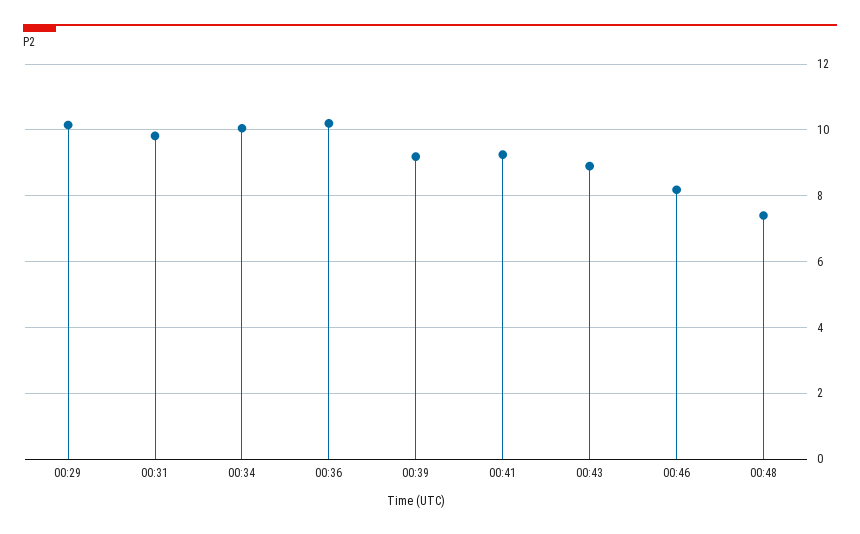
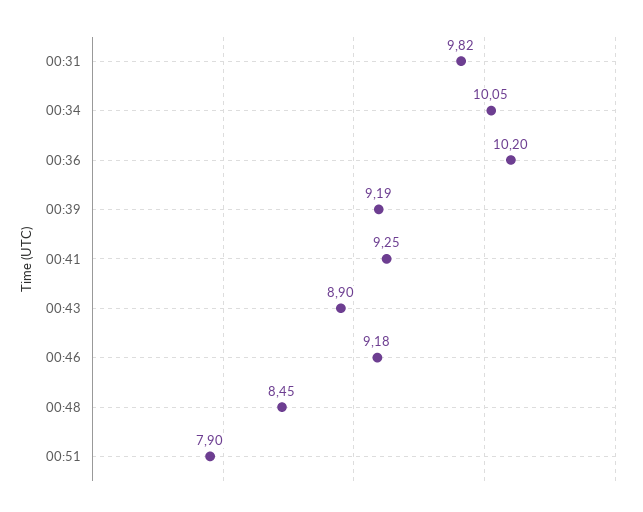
00:29: 10.2 -> none
00:46: 8.2 -> 9.18
00:48: 7.4 -> 8.45
00:51: none -> 7.9

